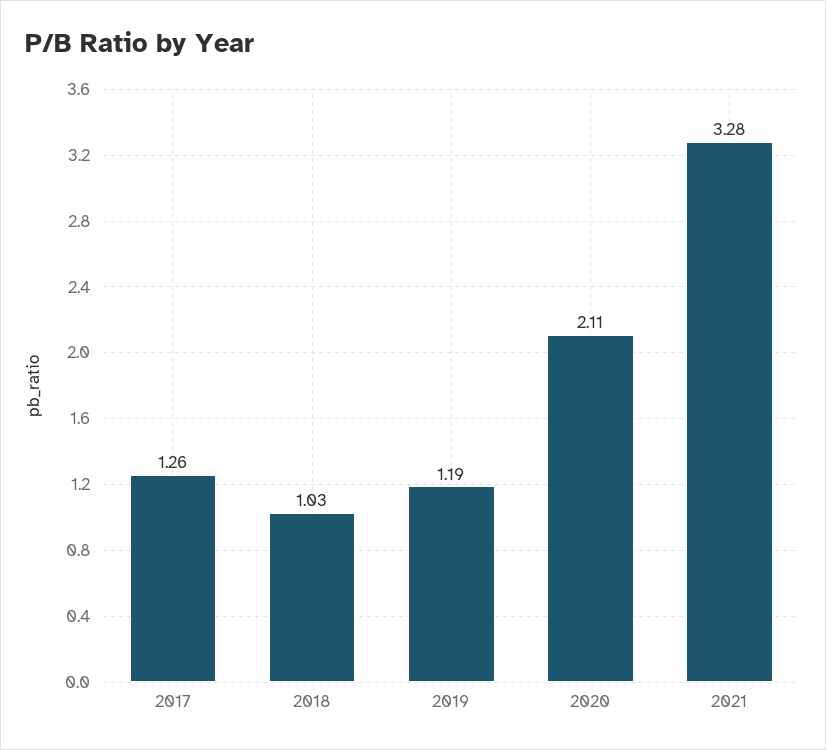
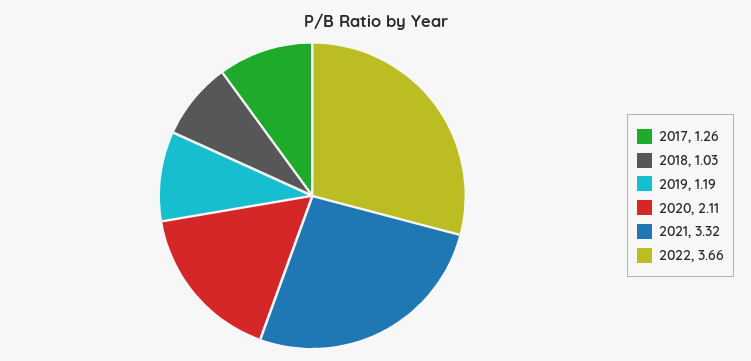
2021: 3.28 -> 3.32
2022: none -> 3.66

